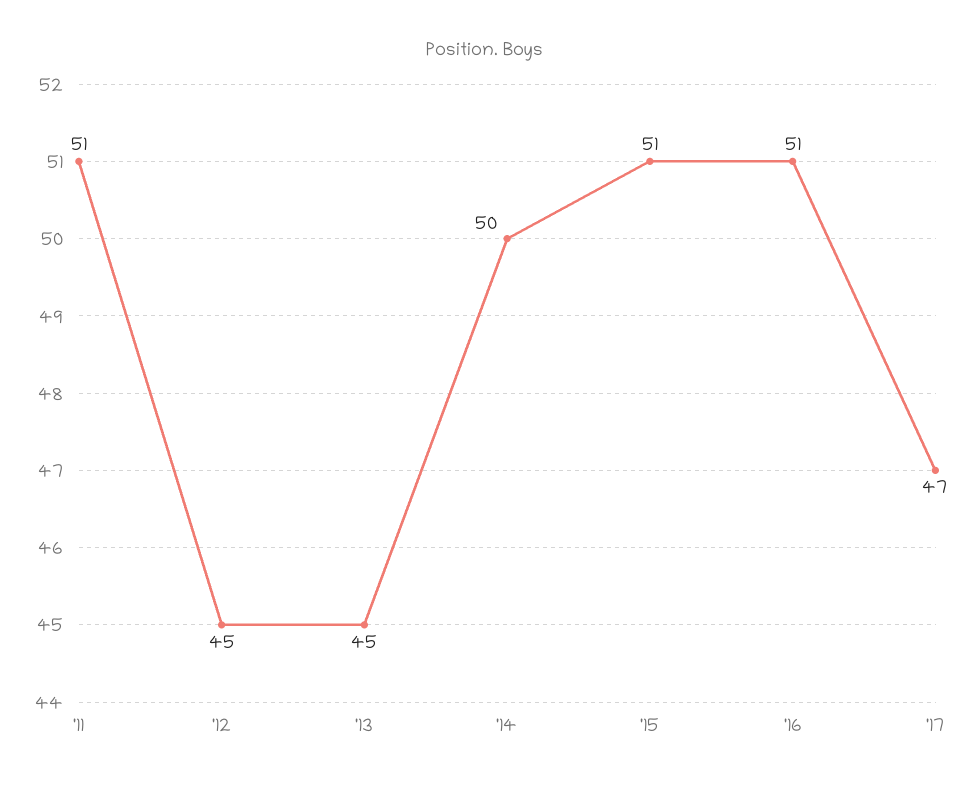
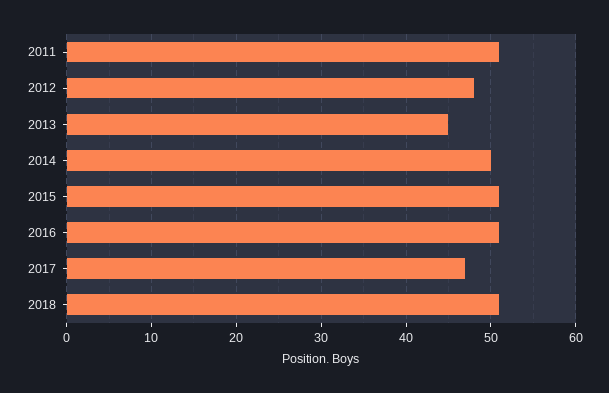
'12: 45 -> 48
2018: none -> 51

